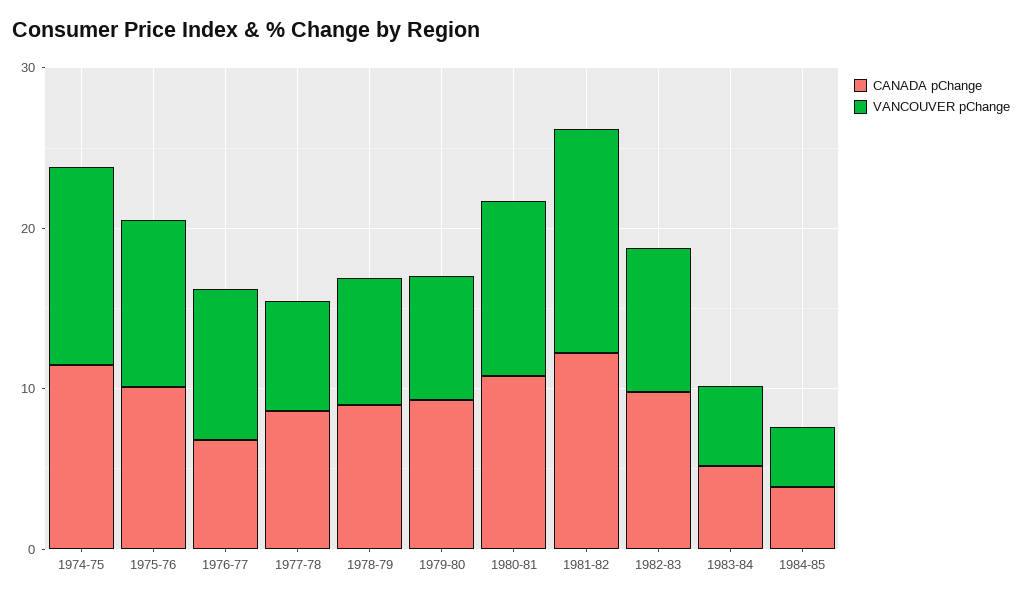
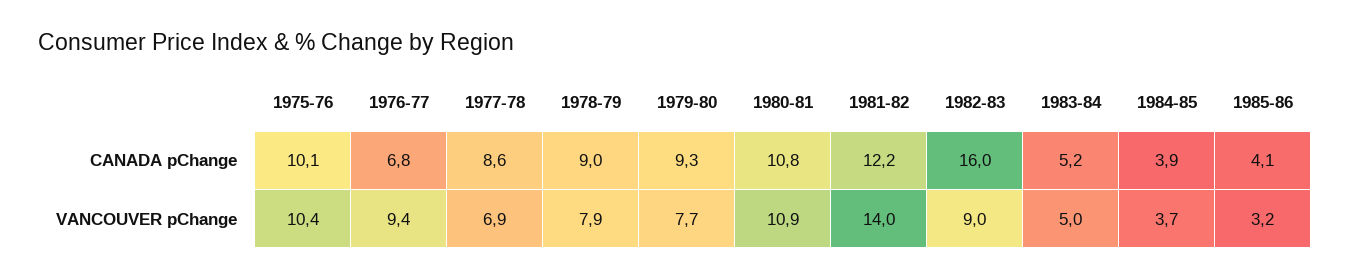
CANADA pChange, 1974-75: 12 -> none
VANCOUVER pChange, 1974-75: 12 -> none
CANADA pChange, 1982-83: 10 -> 16
CANADA pChange, 1985-86: none -> 4.1
VANCOUVER pChange, 1985-86: none -> 3.2

